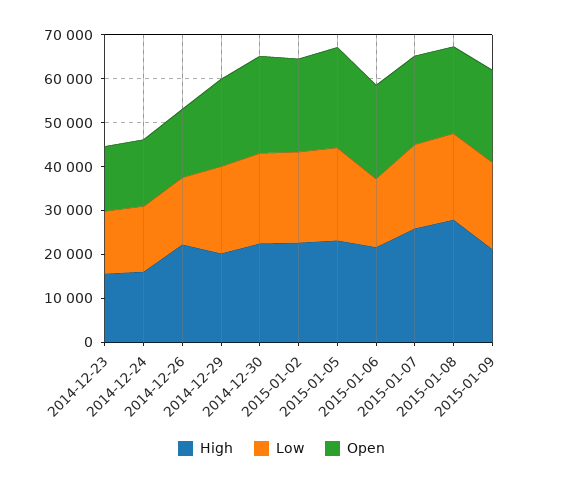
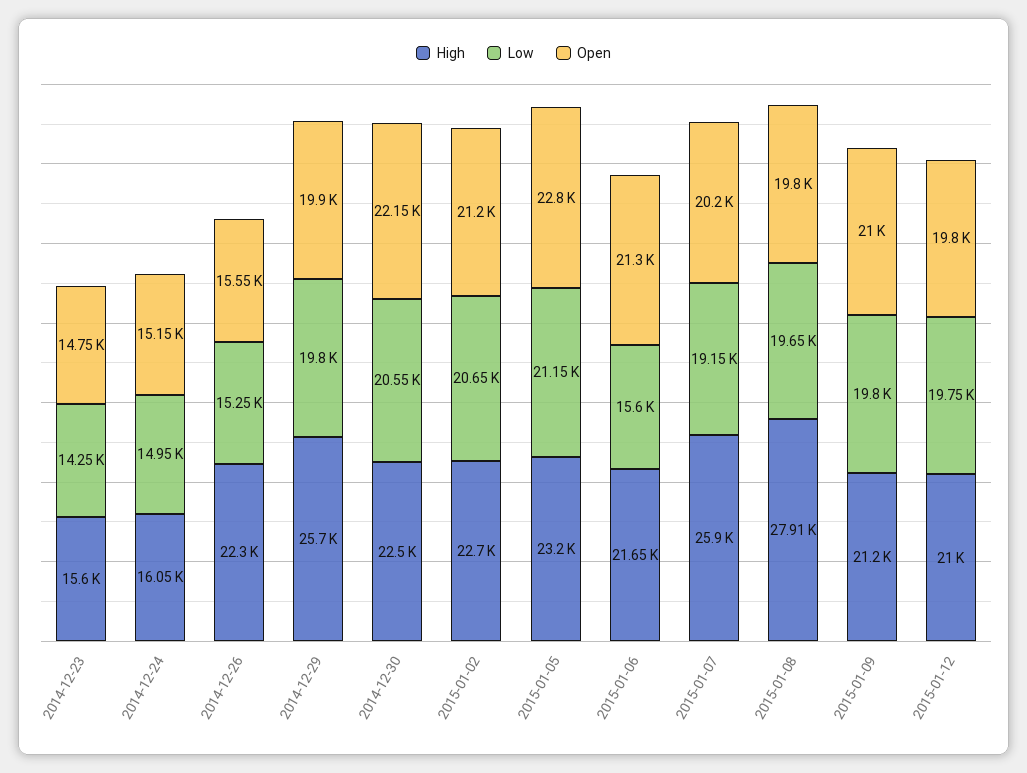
High, 2014-12-29: 20000 -> 25700
High, 2015-01-12: none -> 21000
Low, 2015-01-12: none -> 19750
Open, 2015-01-12: none -> 19800

